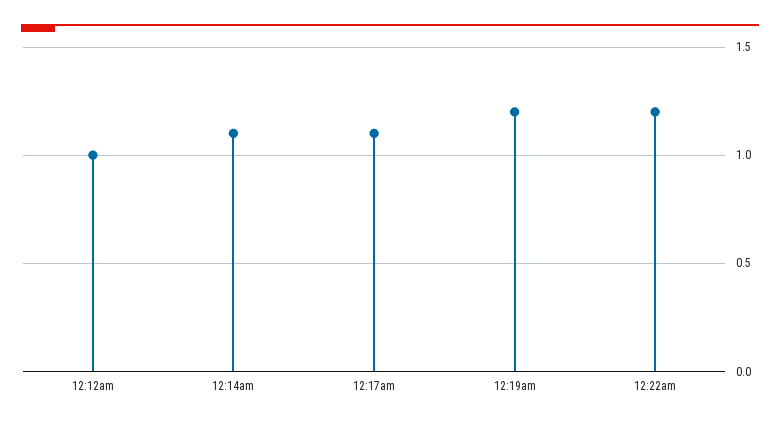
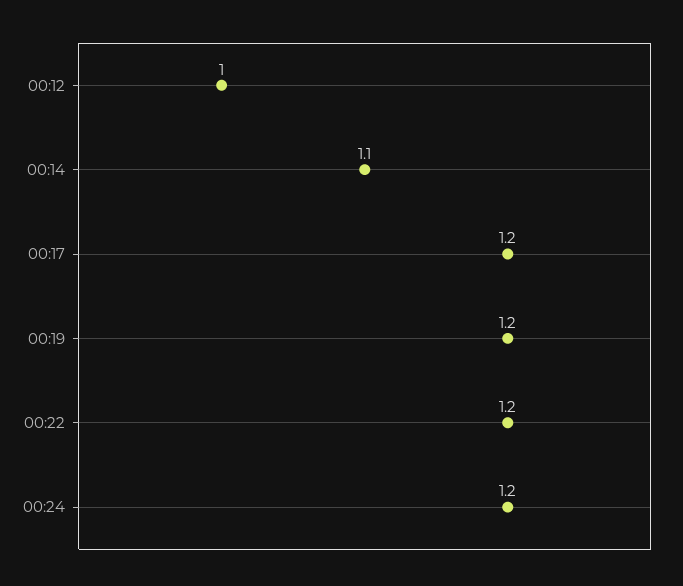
12:17am: 1.1 -> 1.2
00:24: none -> 1.2

